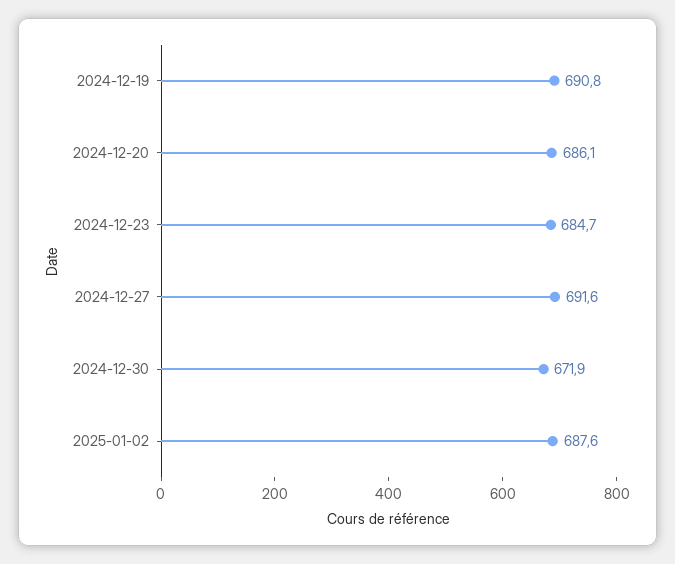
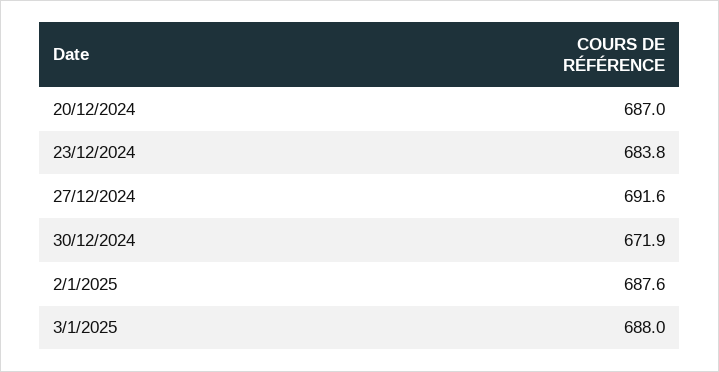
2024-12-19: 690.8 -> none
2024-12-20: 686.1 -> 687
2024-12-23: 684.7 -> 683.8
3/1/2025: none -> 688

